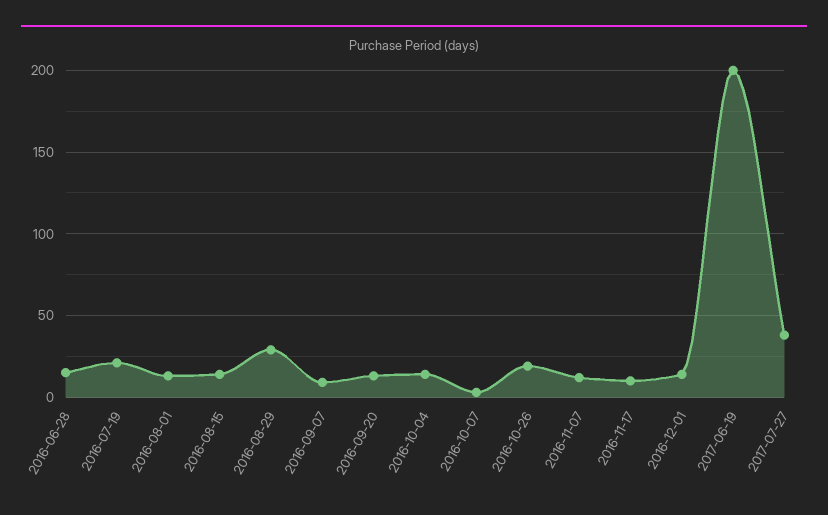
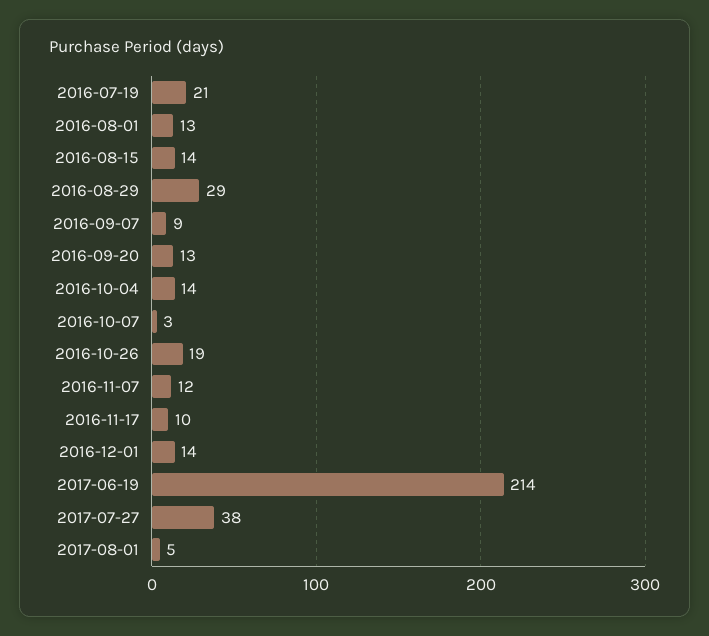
2016-06-28: 15 -> none
2017-06-19: 200 -> 214
2017-08-01: none -> 5

